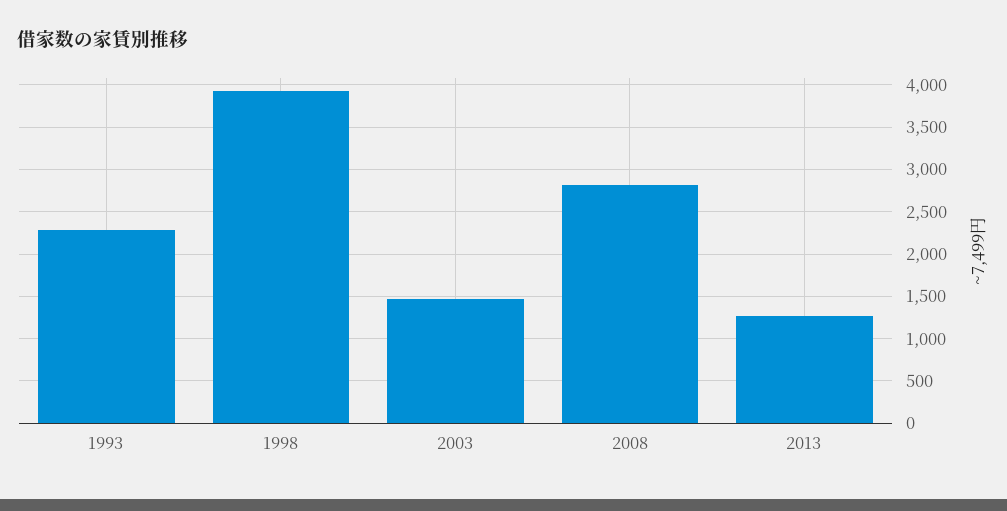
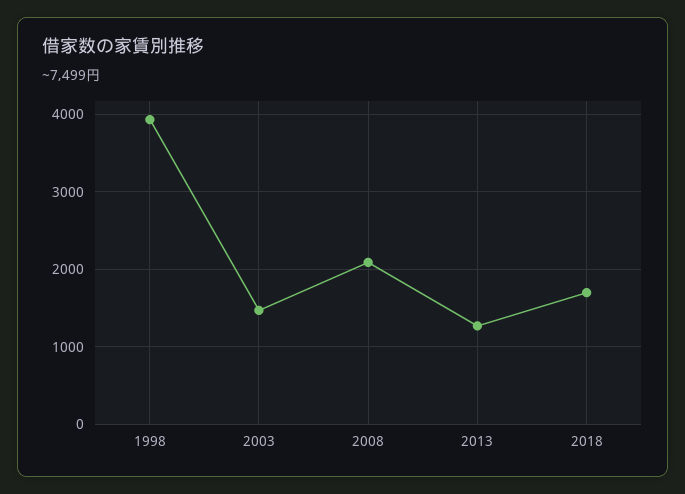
1993: 2300 -> none
2008: 2800 -> 2100
2018: none -> 1700

